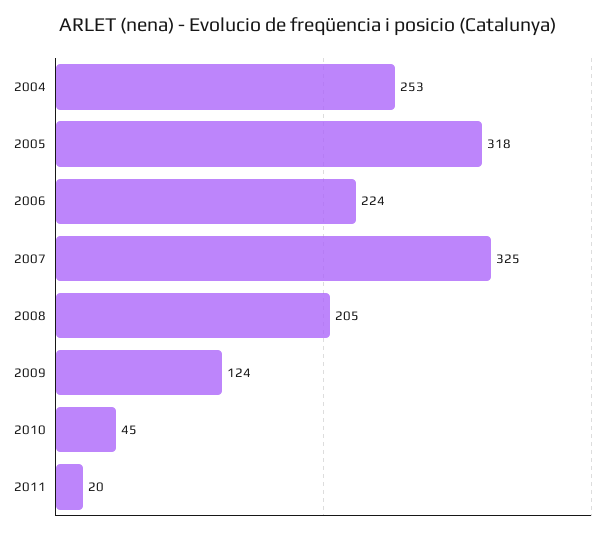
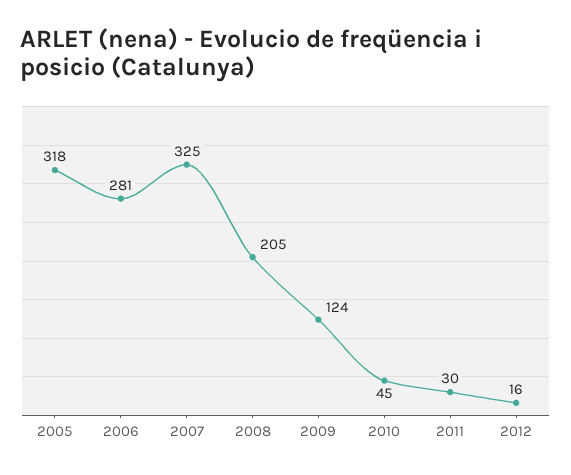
2004: 253 -> none
2006: 224 -> 281
2011: 20 -> 30
2012: none -> 16

